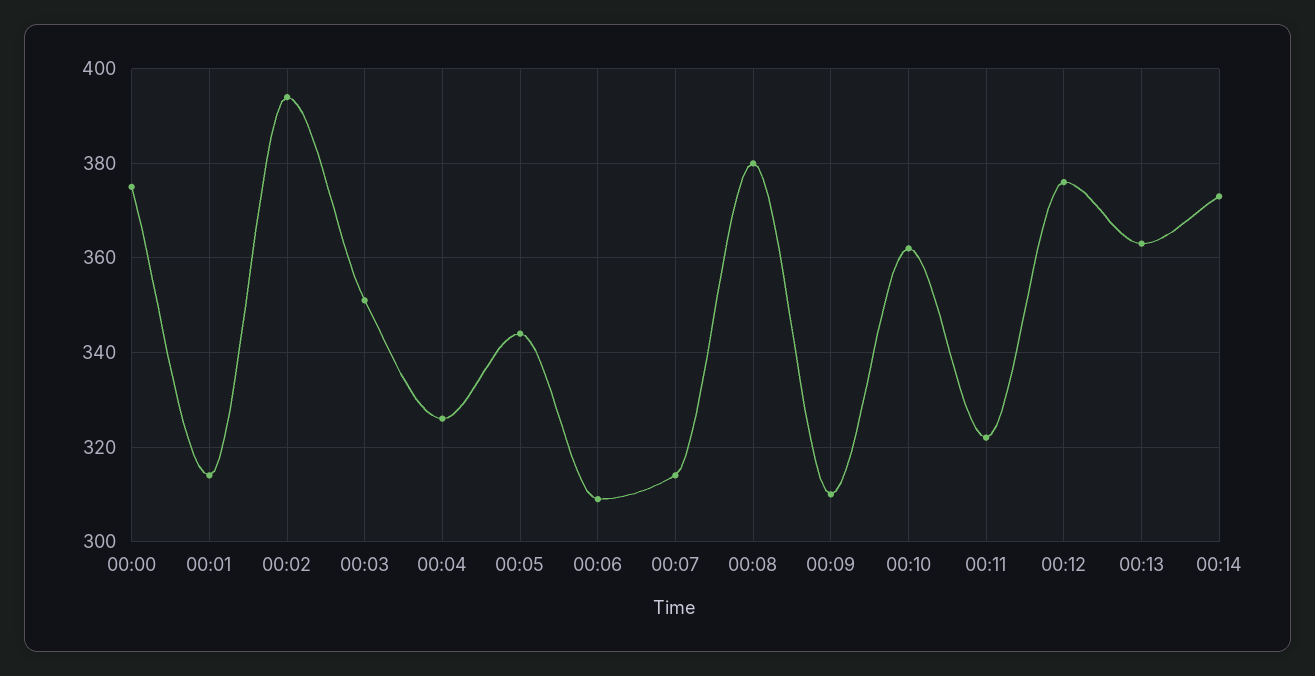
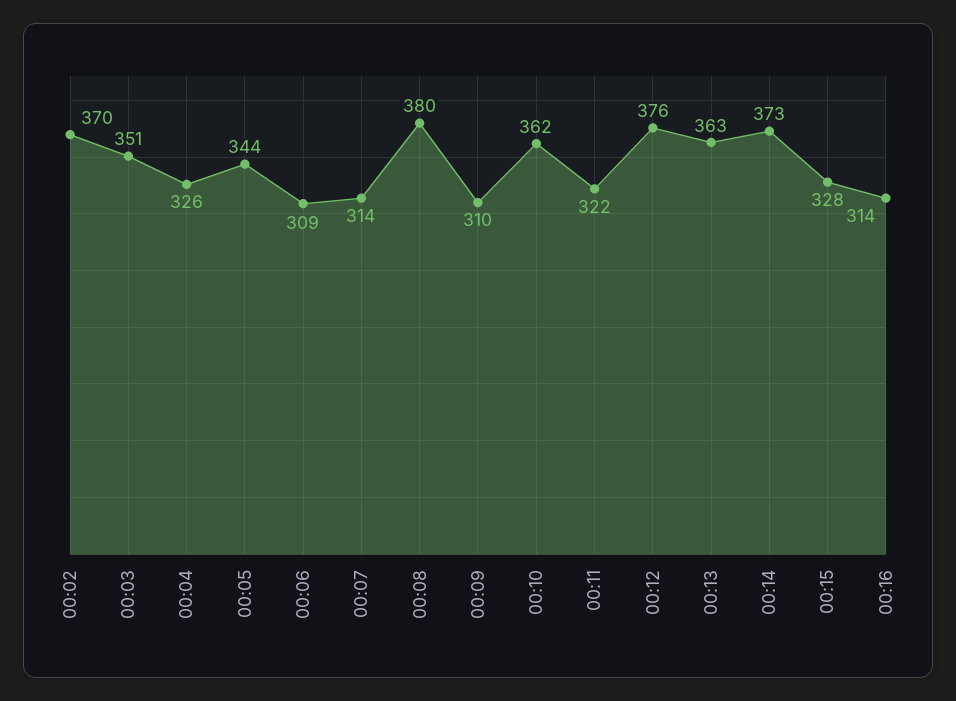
00:00: 375 -> none
00:01: 315 -> none
00:02: 395 -> 370
00:15: none -> 328
00:16: none -> 314

